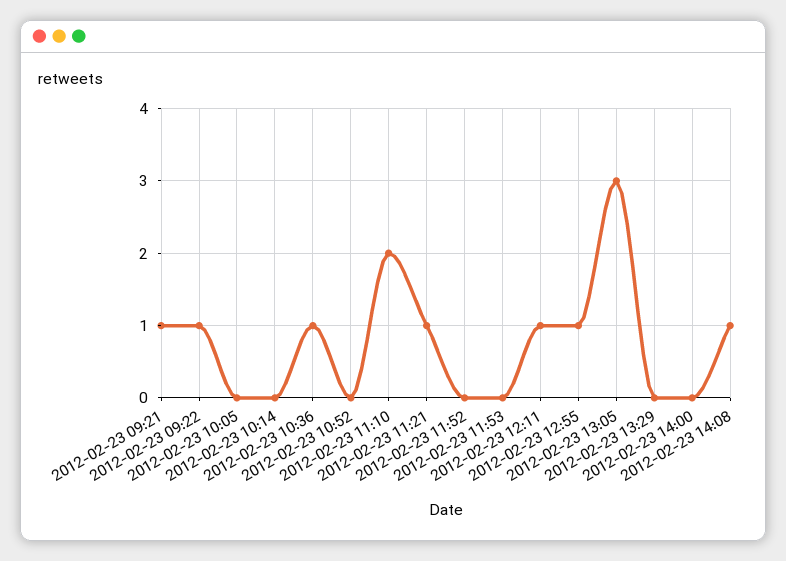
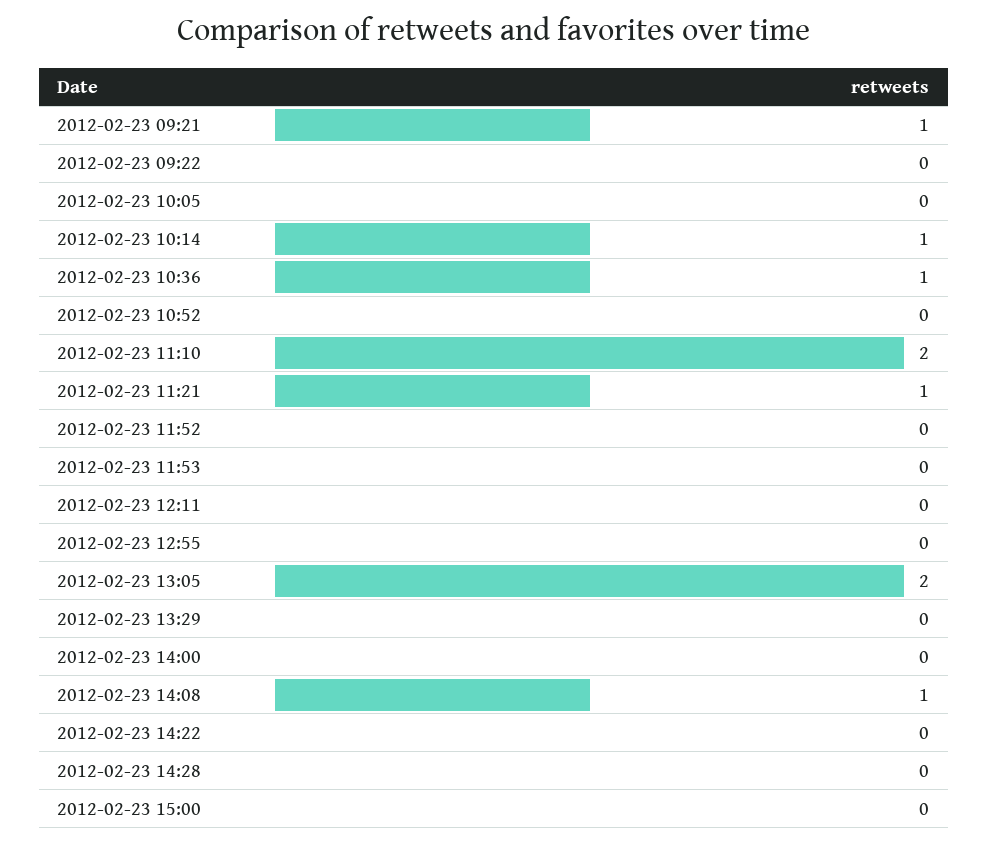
2012-02-23 09:22: 1 -> 0
2012-02-23 10:14: 0 -> 1
2012-02-23 12:11: 1 -> 0
2012-02-23 12:55: 1 -> 0
2012-02-23 13:05: 3 -> 2
2012-02-23 14:22: none -> 0
2012-02-23 14:28: none -> 0
2012-02-23 15:00: none -> 0

